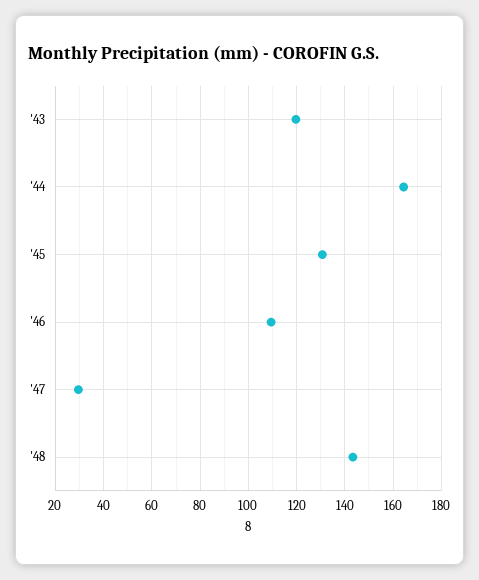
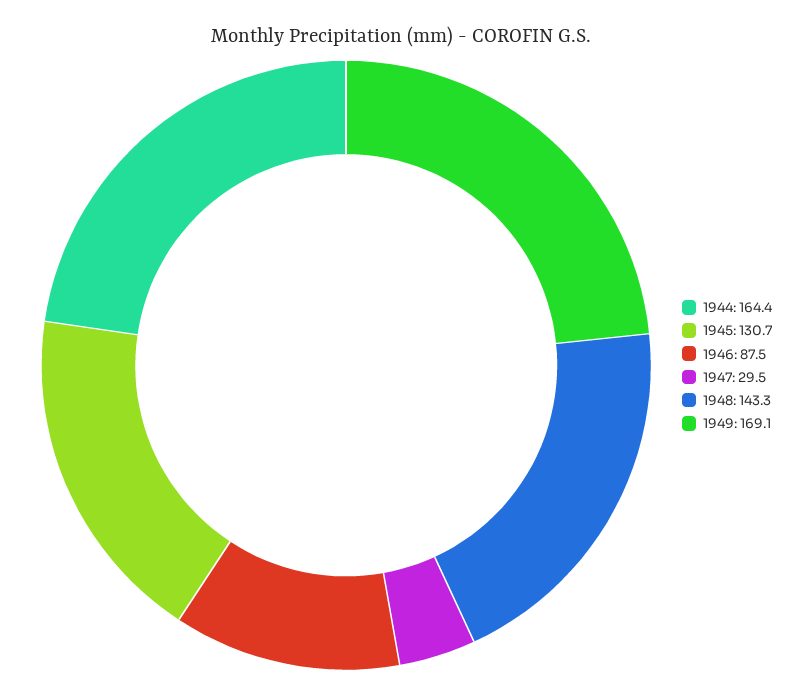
'43: 120 -> none
'46: 110 -> 87.5
1949: none -> 169.1

